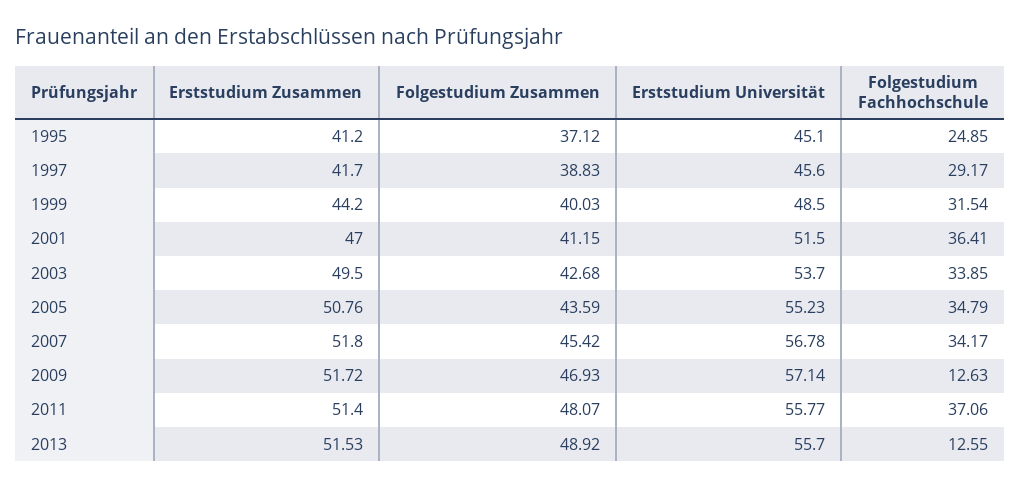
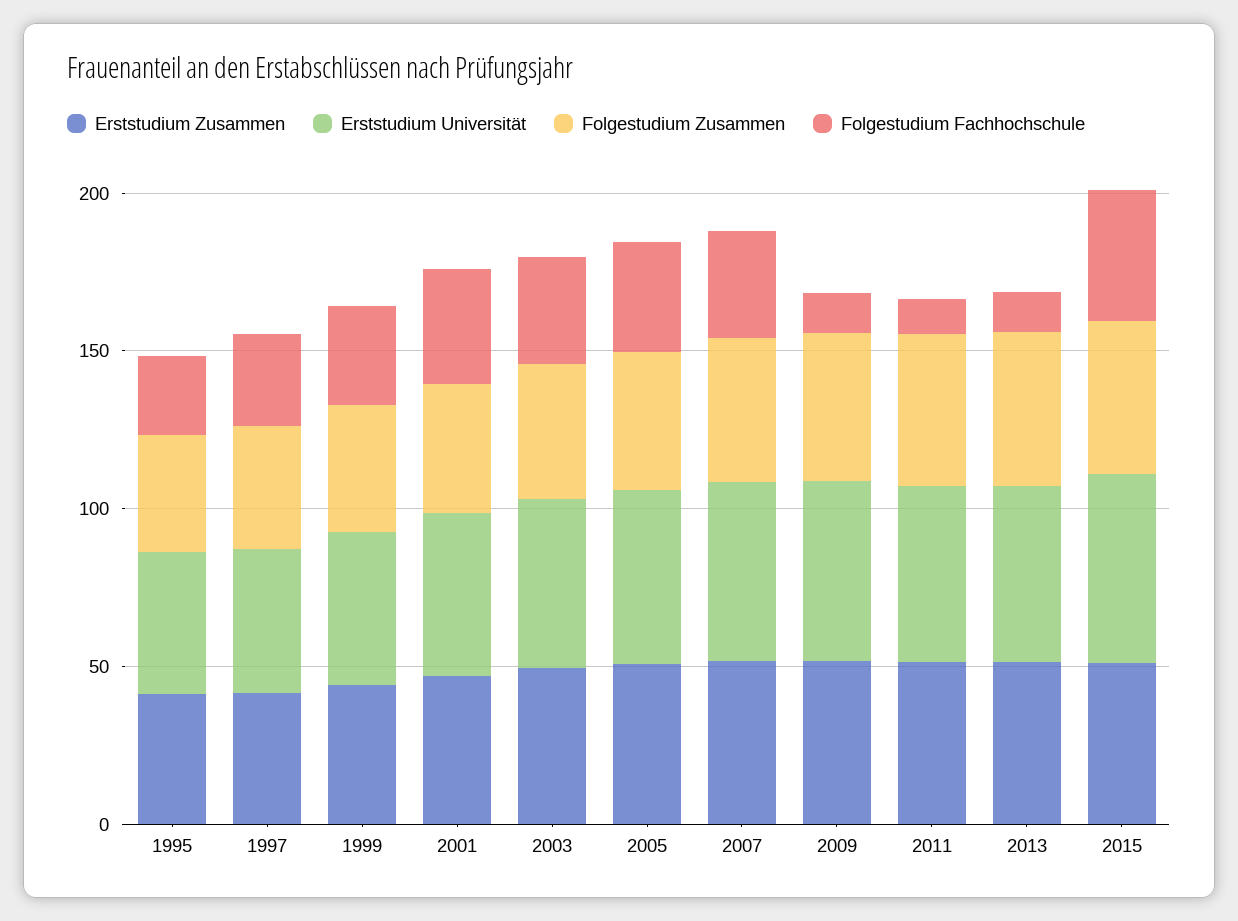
Folgestudium Fachhochschule, 2011: 37.06 -> 10
Erststudium Zusammen, 2015: none -> 50
Erststudium Universität, 2015: none -> 60
Folgestudium Zusammen, 2015: none -> 50
Folgestudium Fachhochschule, 2015: none -> 40

